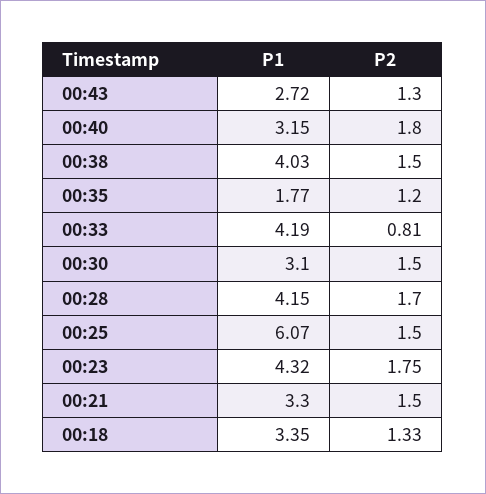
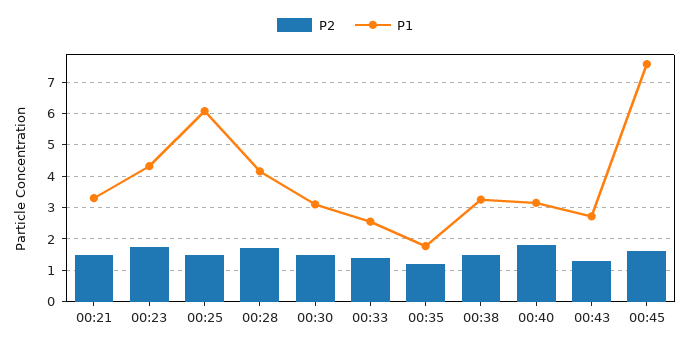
P1, 00:38: 4.03 -> 3.2
P1, 00:33: 4.19 -> 2.6
P2, 00:33: 0.81 -> 1.4
P1, 00:18: 3.35 -> none
P2, 00:18: 1.33 -> none
P2, 00:45: none -> 1.6
P1, 00:45: none -> 7.6

